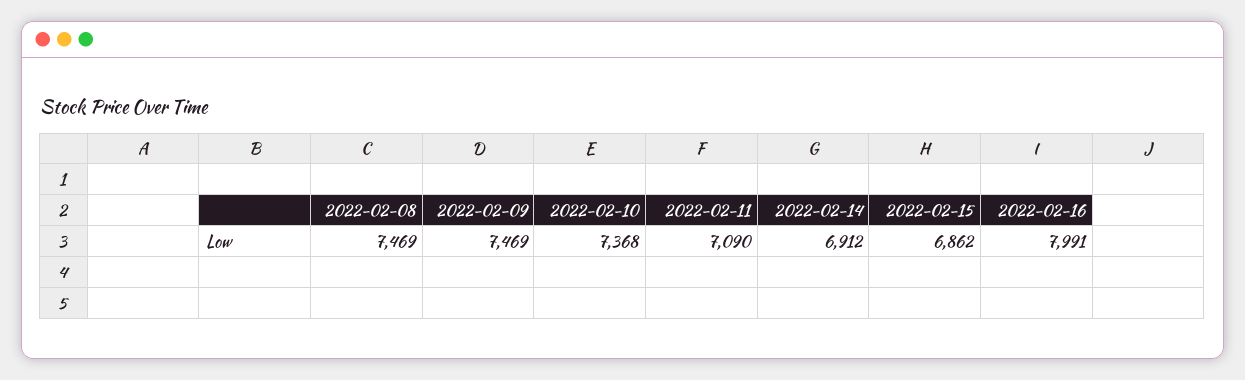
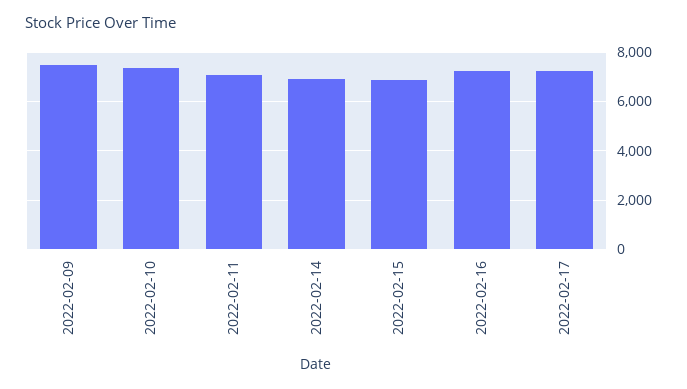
2022-02-08: 7469 -> none
2022-02-16: 7991 -> 7250
2022-02-17: none -> 7250

